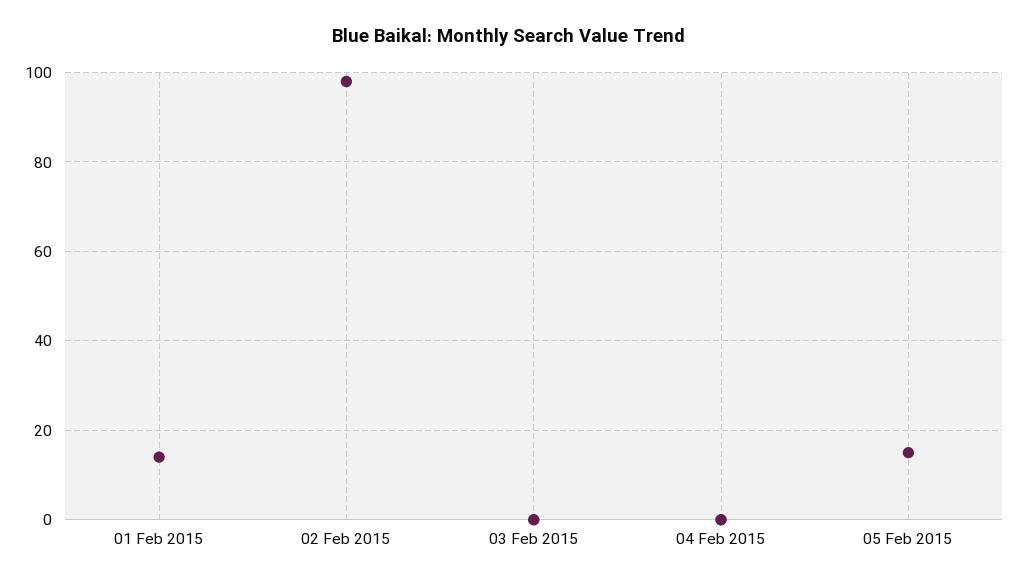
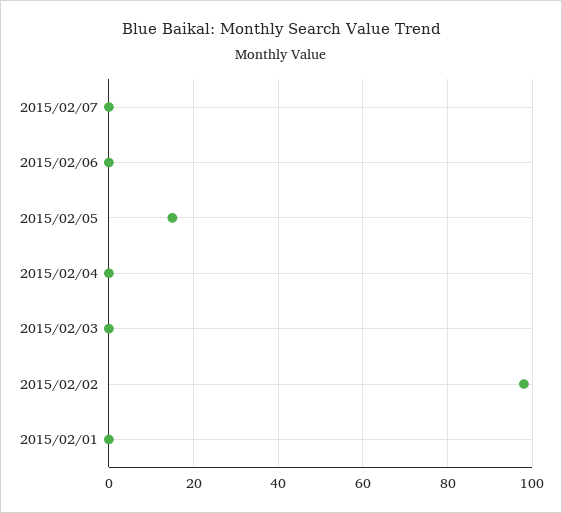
01 Feb 2015: 15 -> 0
2015/02/07: none -> 0
2015/02/06: none -> 0

